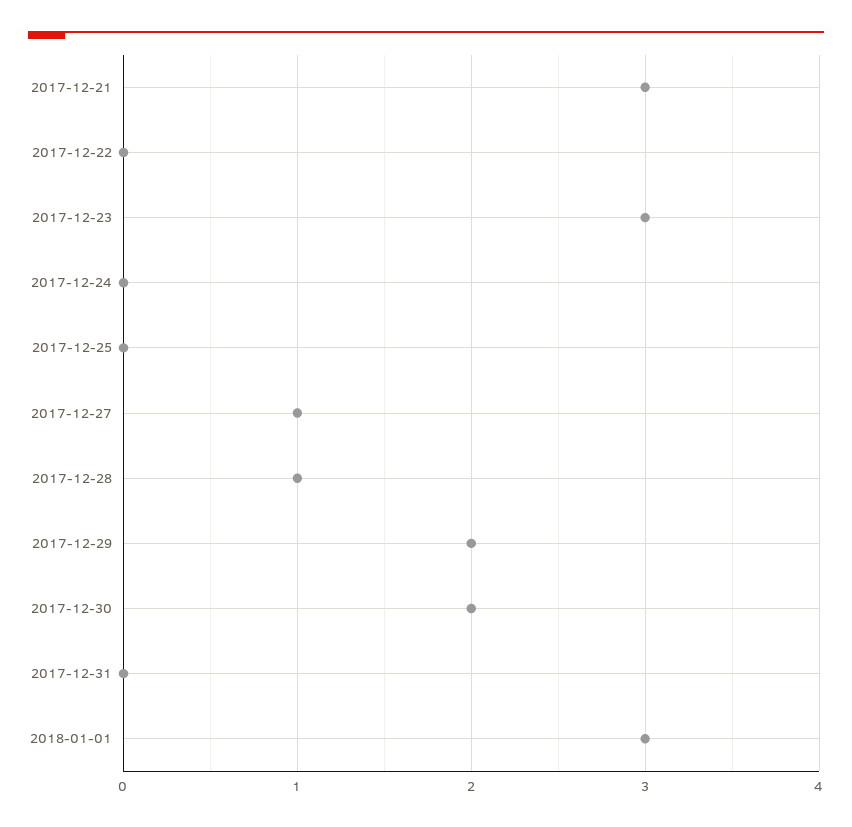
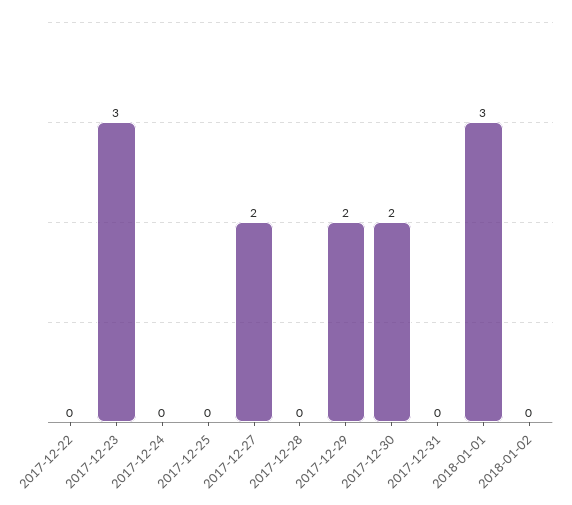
2017-12-21: 3 -> none
2017-12-27: 1 -> 2
2017-12-28: 1 -> 0
2018-01-02: none -> 0

